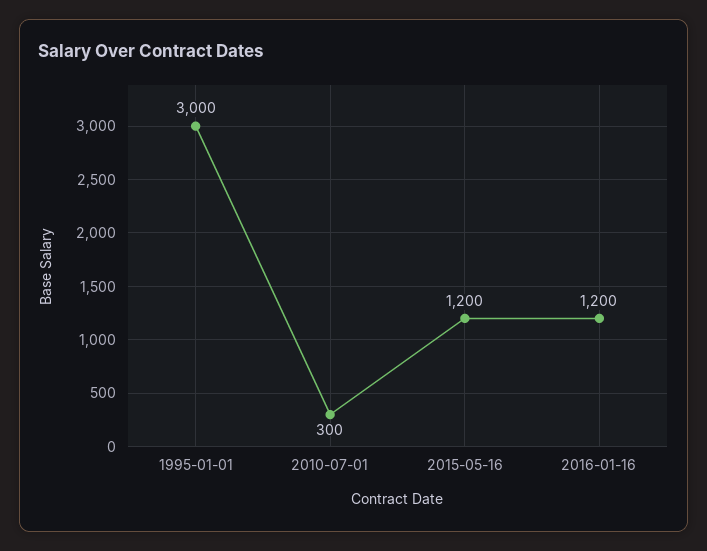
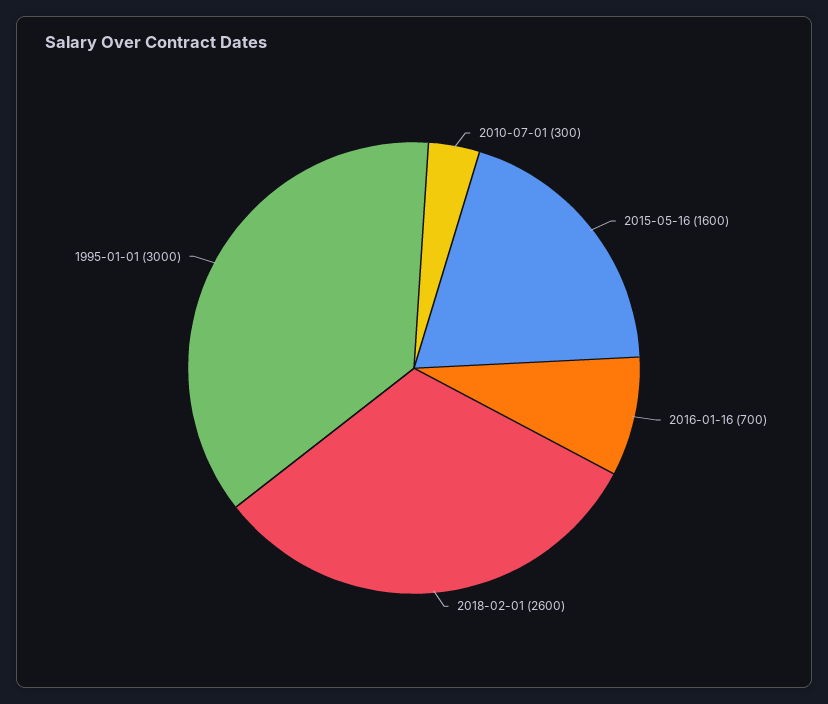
2015-05-16: 1200 -> 1600
2016-01-16: 1200 -> 700
2018-02-01: none -> 2600

